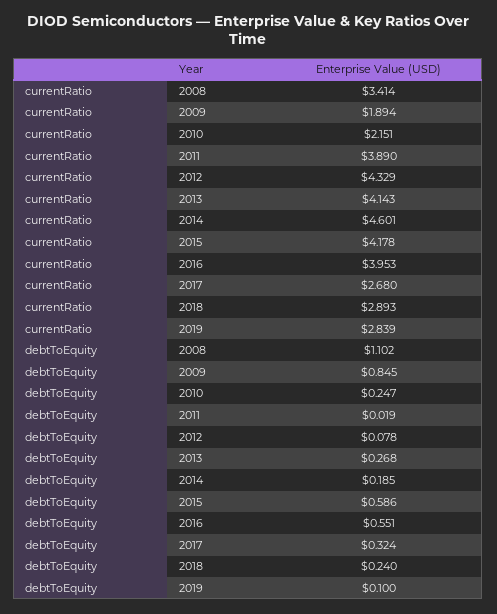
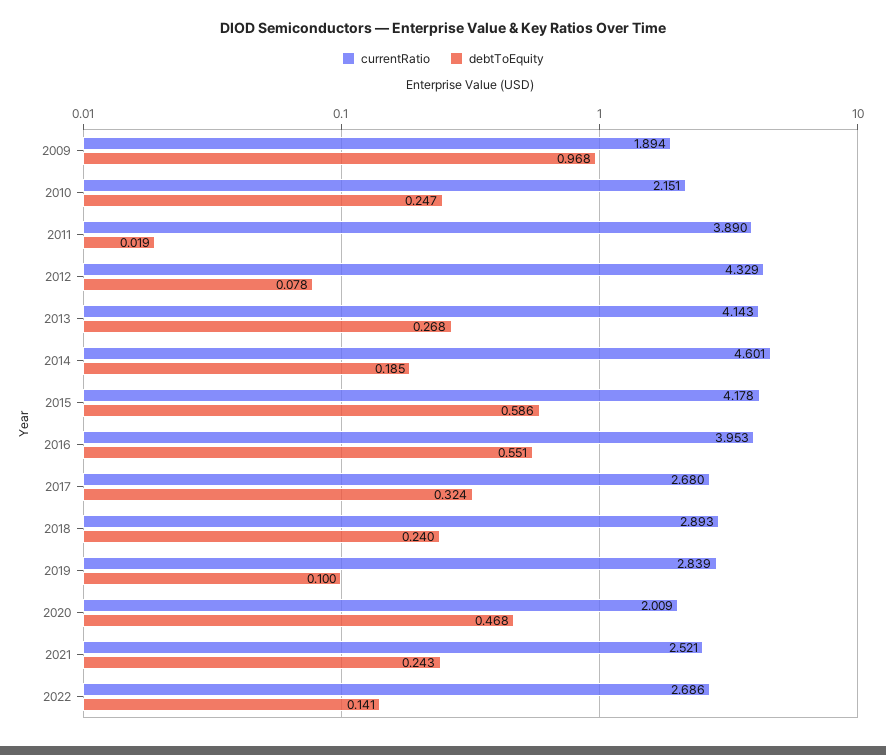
currentRatio, 2008: 3.414 -> none
debtToEquity, 2008: 1.102 -> none
debtToEquity, 2009: 0.845 -> 0.968
currentRatio, 2020: none -> 2.009
debtToEquity, 2020: none -> 0.468
currentRatio, 2021: none -> 2.521
debtToEquity, 2021: none -> 0.243
currentRatio, 2022: none -> 2.686
debtToEquity, 2022: none -> 0.141

